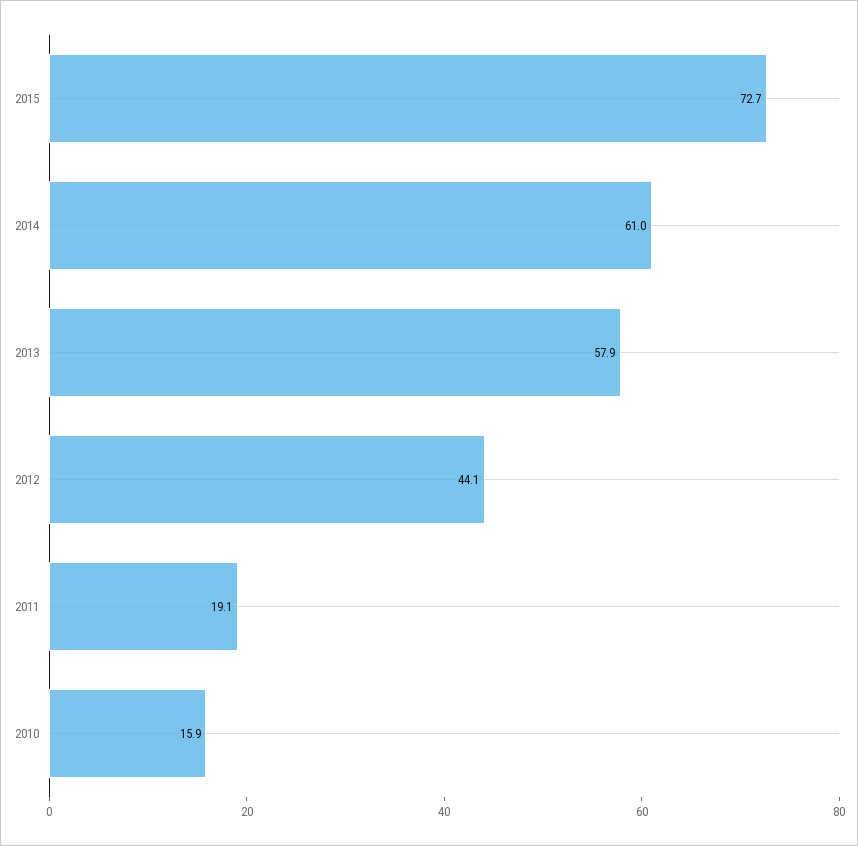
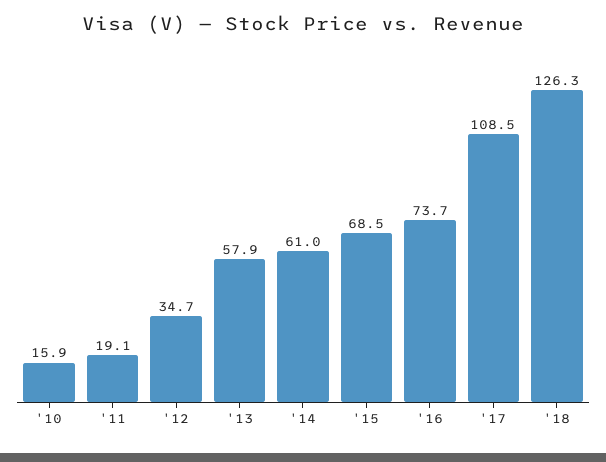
2015: 72.7 -> 68.5
2012: 44.1 -> 34.7
'16: none -> 73.7
'17: none -> 108.5
'18: none -> 126.3

